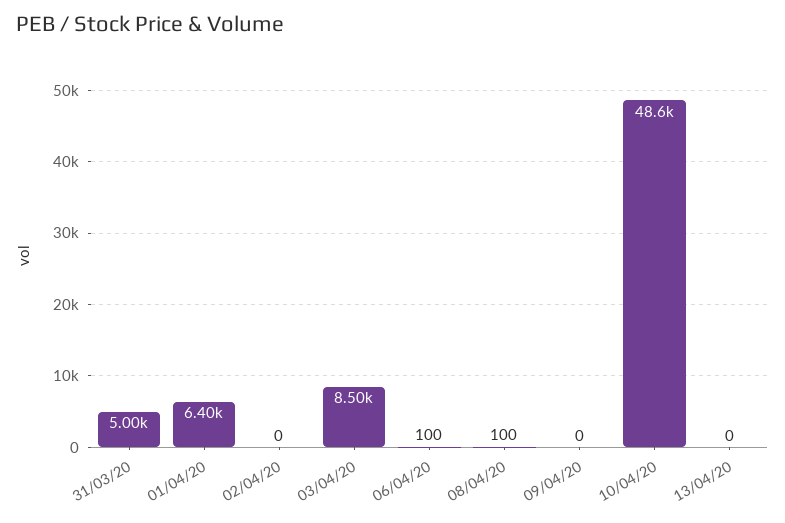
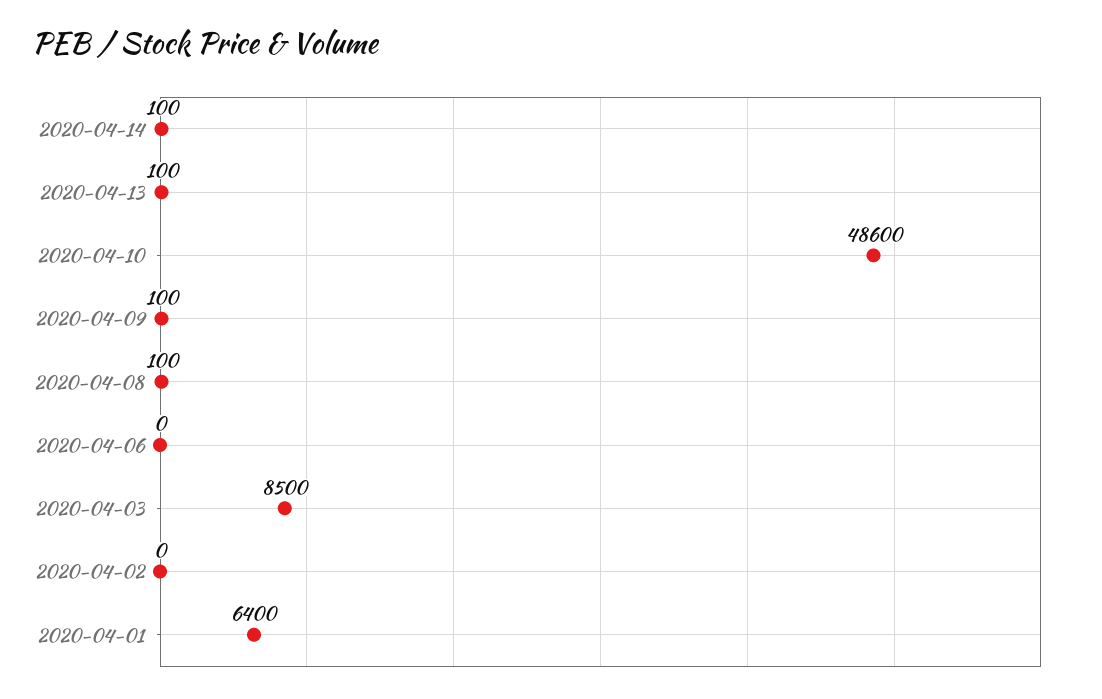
31/03/20: 5000 -> none
06/04/20: 100 -> 0
09/04/20: 0 -> 100
13/04/20: 0 -> 100
2020-04-14: none -> 100

